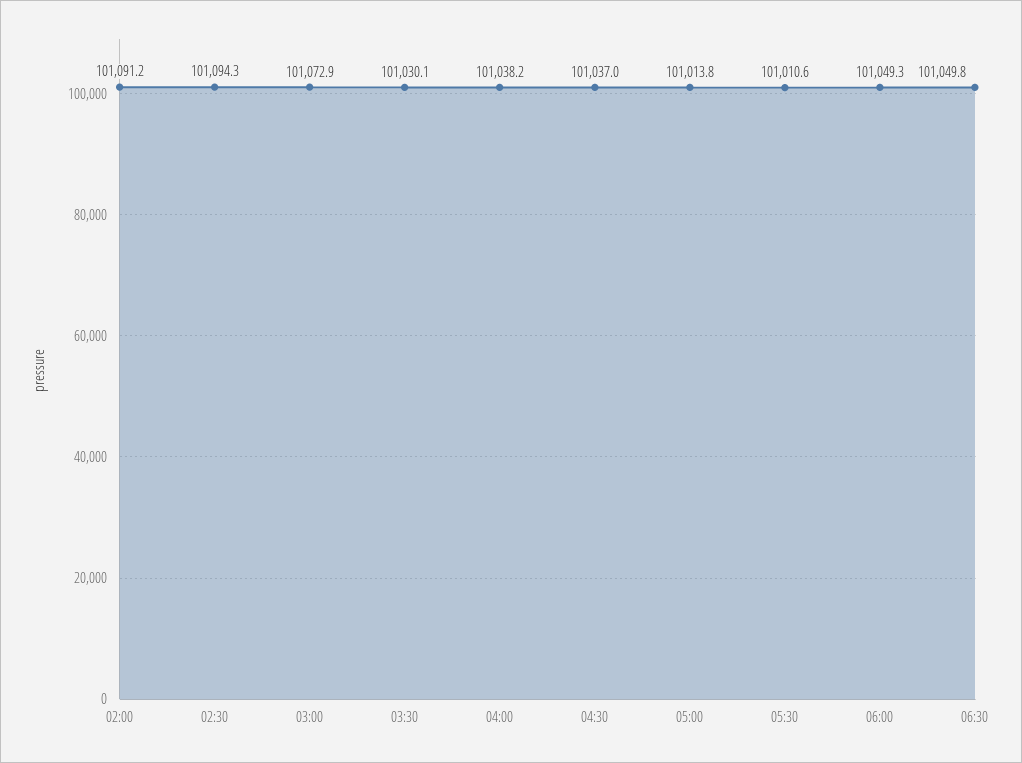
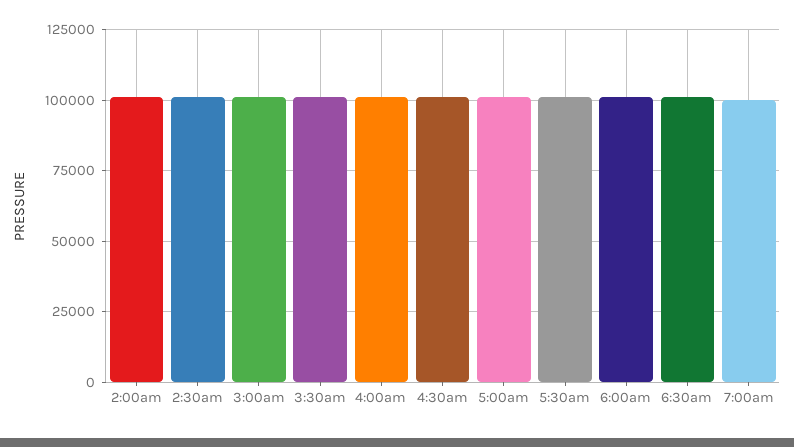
7:00am: none -> 100000

